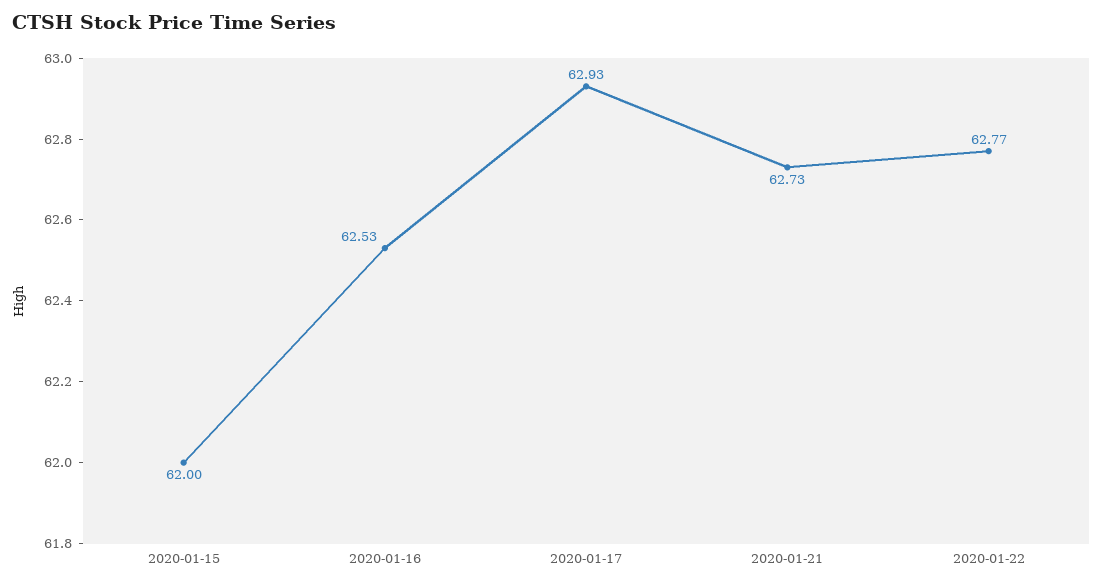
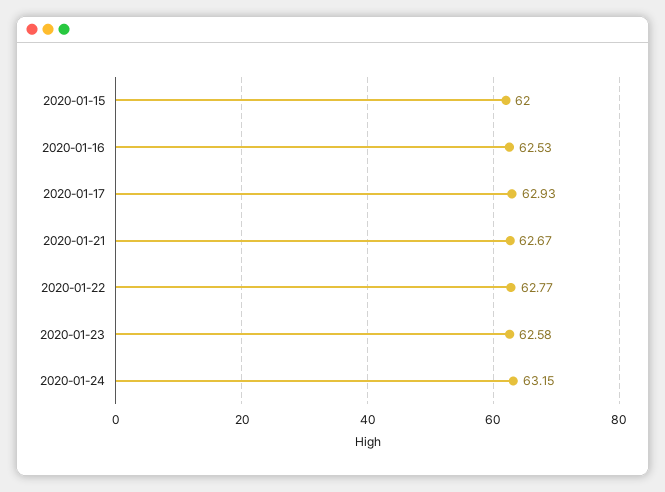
2020-01-21: 62.73 -> 62.67
2020-01-23: none -> 62.58
2020-01-24: none -> 63.15

